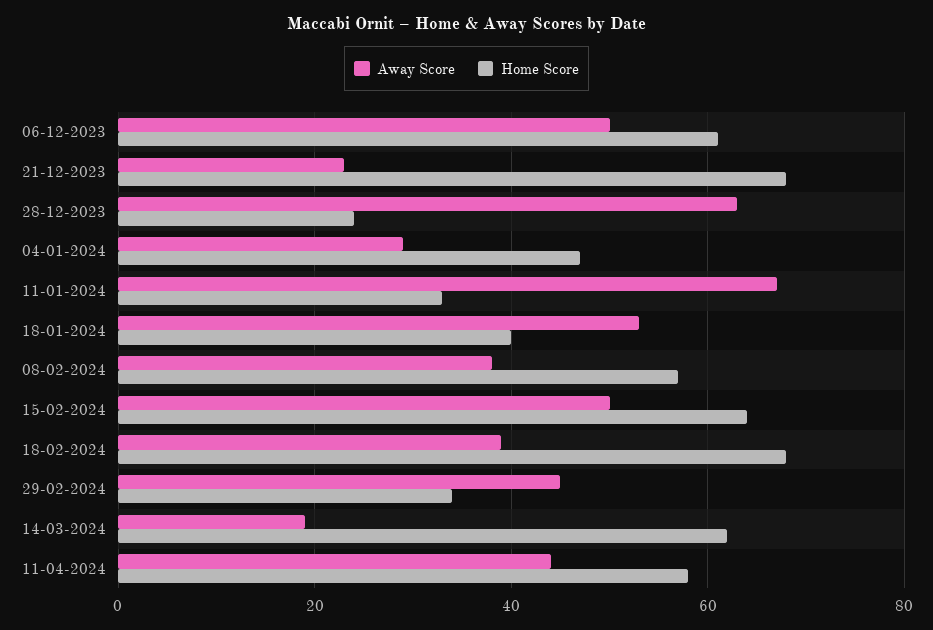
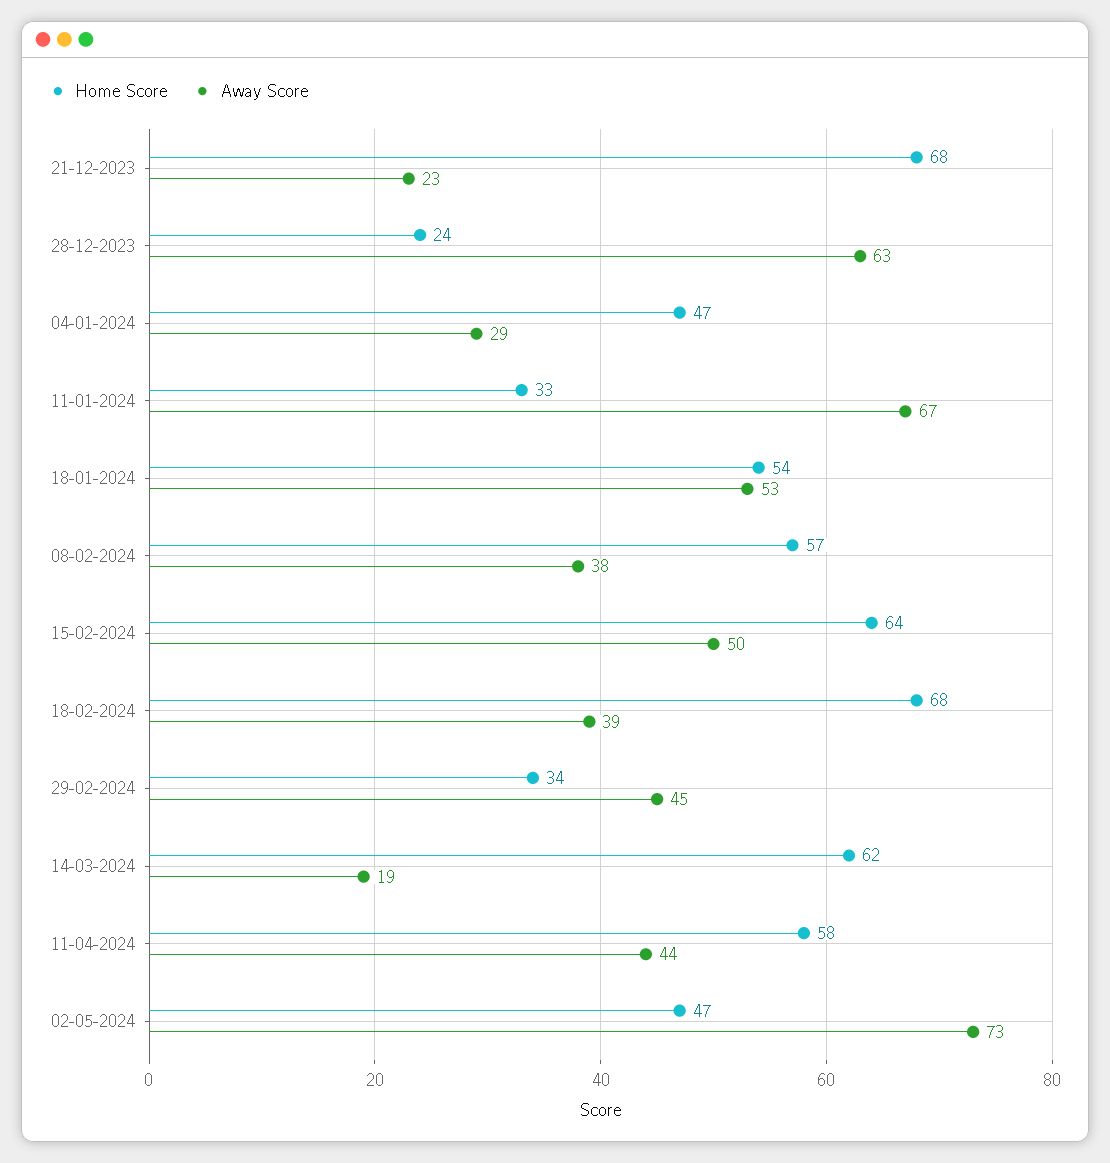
Away Score, 06-12-2023: 50 -> none
Home Score, 06-12-2023: 60 -> none
Home Score, 18-01-2024: 40 -> 54
Home Score, 02-05-2024: none -> 47
Away Score, 02-05-2024: none -> 73

